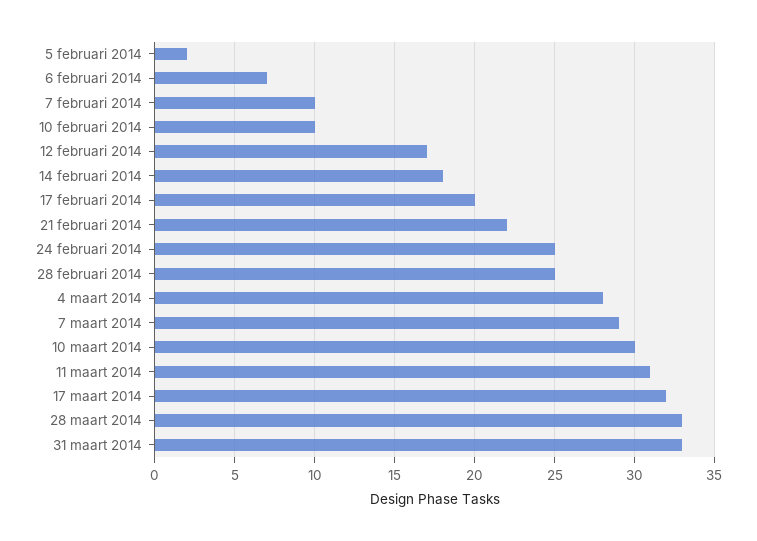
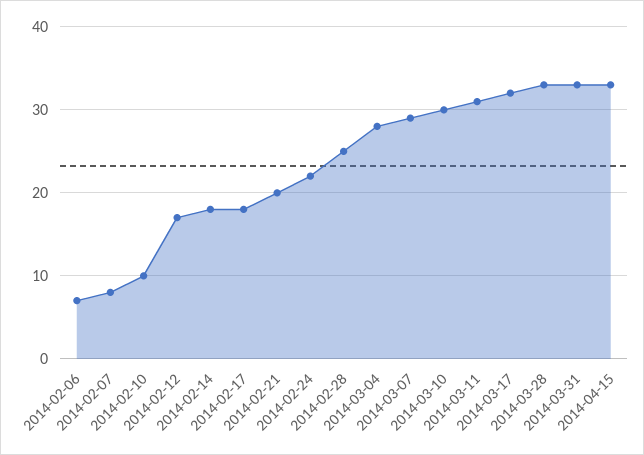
5 februari 2014: 2 -> none
7 februari 2014: 10 -> 8
17 februari 2014: 20 -> 18
21 februari 2014: 22 -> 20
24 februari 2014: 25 -> 22
2014-04-15: none -> 33

